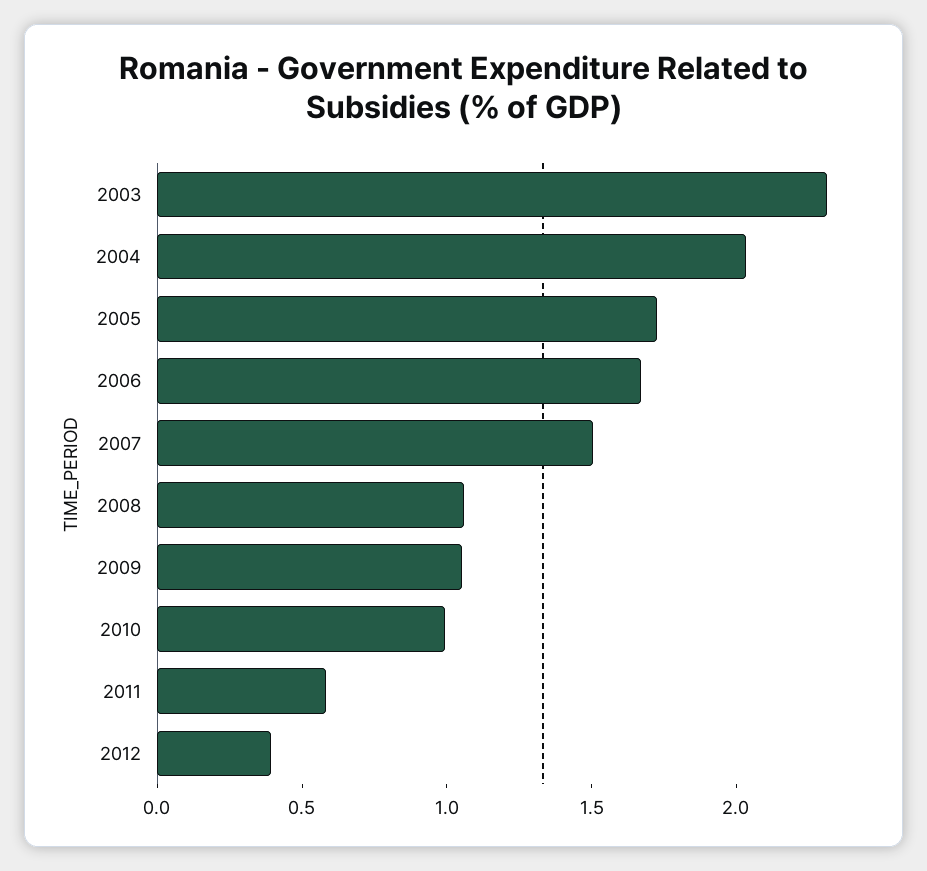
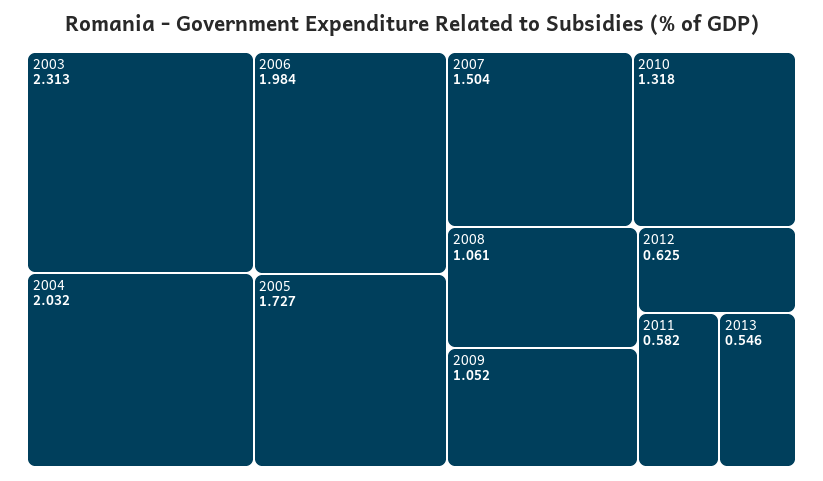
2006: 1.7 -> 1.984
2010: 1 -> 1.318
2012: 0.4 -> 0.625
2013: none -> 0.546

